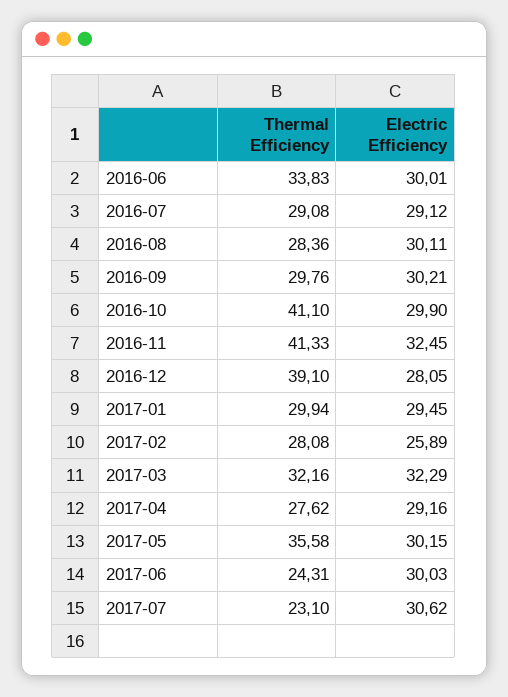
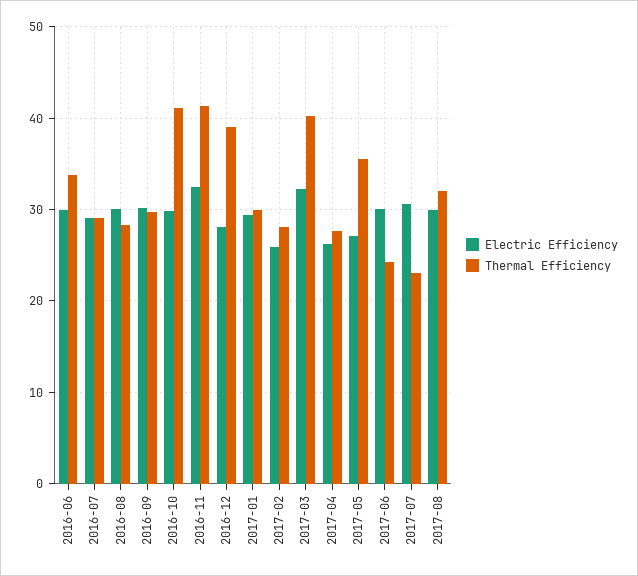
Thermal Efficiency, 2017-03: 32.16 -> 40
Electric Efficiency, 2017-04: 29.16 -> 26
Electric Efficiency, 2017-05: 30.15 -> 27
Electric Efficiency, 2017-08: none -> 30
Thermal Efficiency, 2017-08: none -> 32

